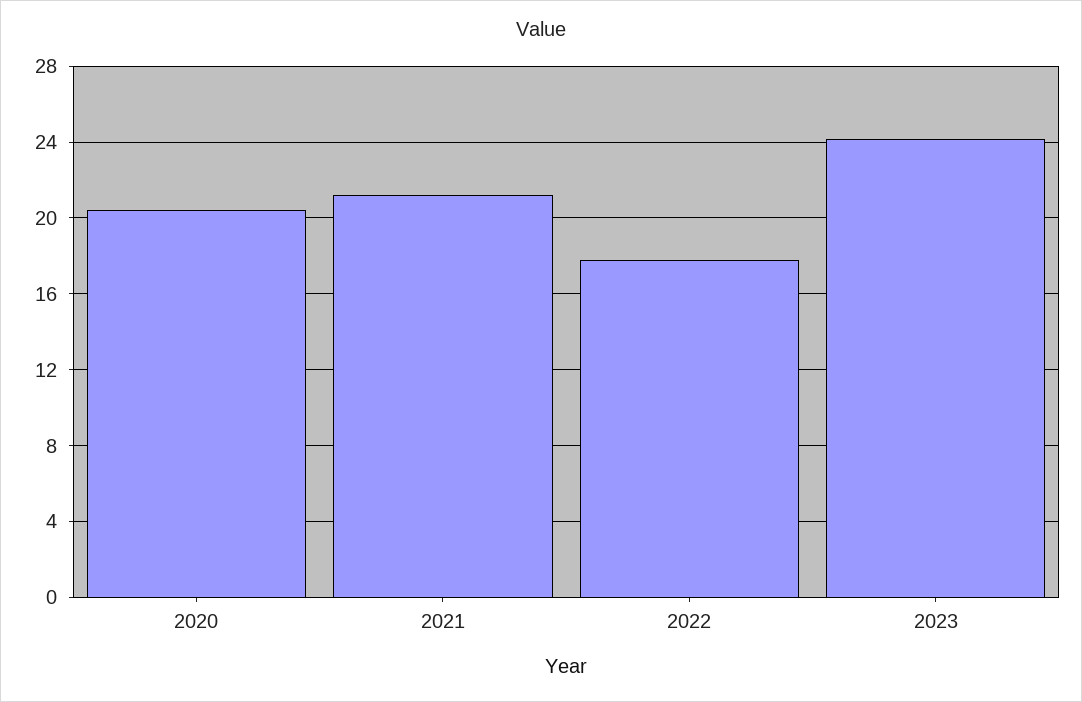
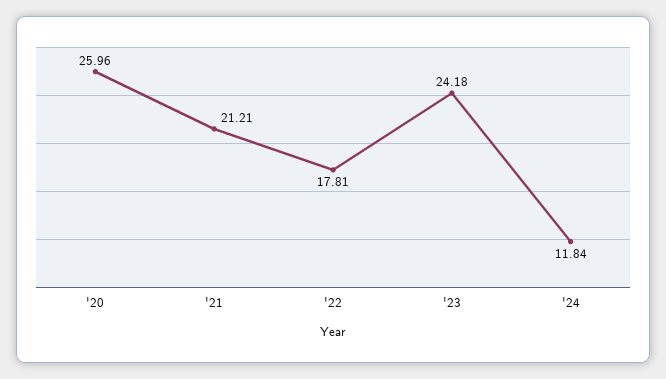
2020: 20.5 -> 25.96
'24: none -> 11.84

